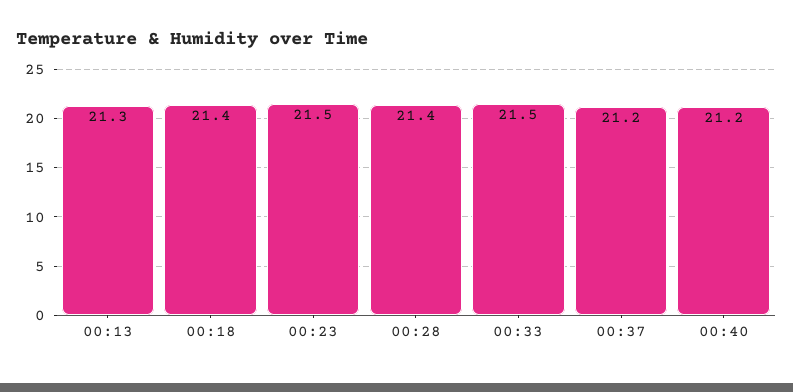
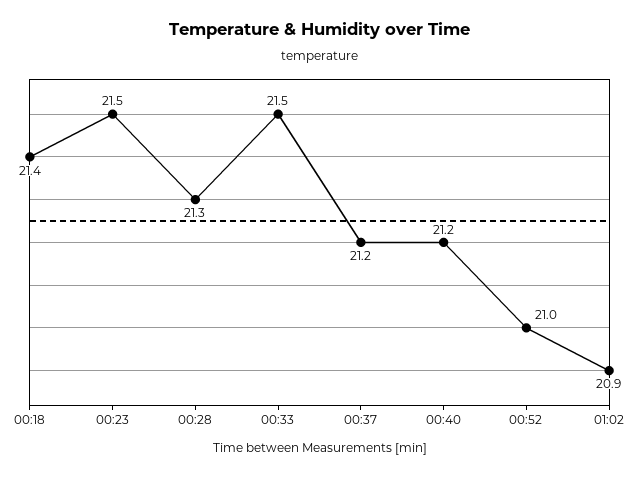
00:13: 21.3 -> none
00:28: 21.4 -> 21.3
00:52: none -> 21
01:02: none -> 20.9

